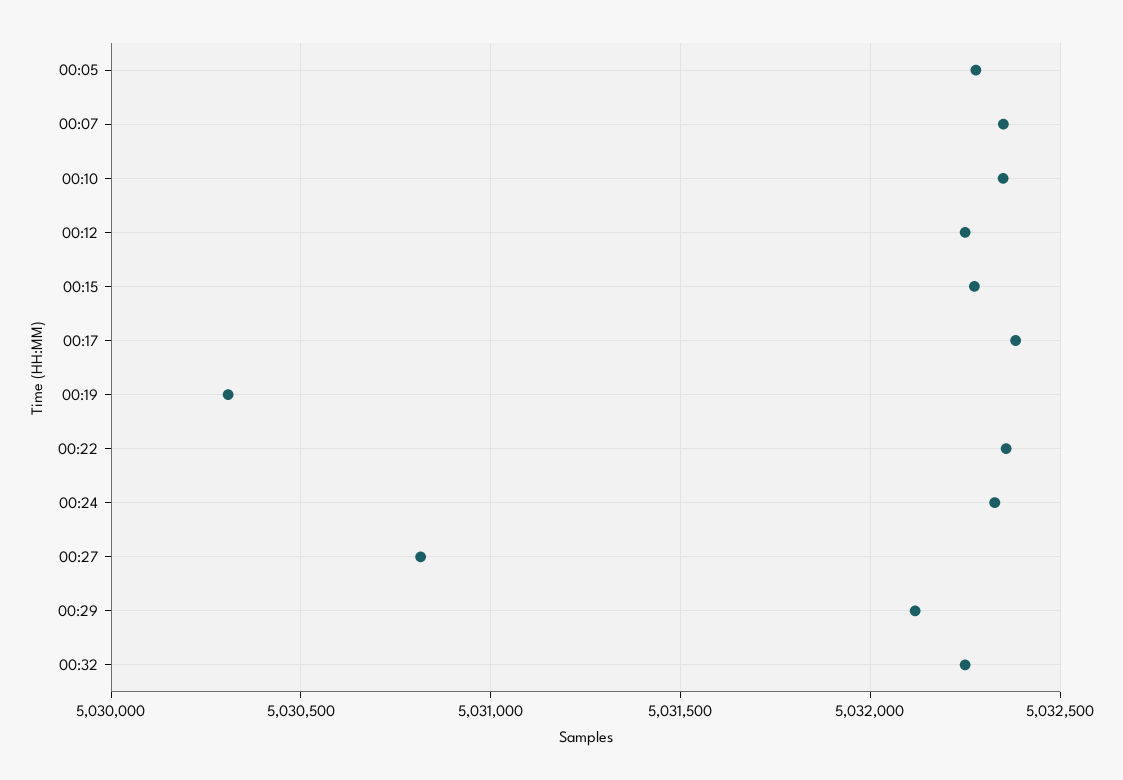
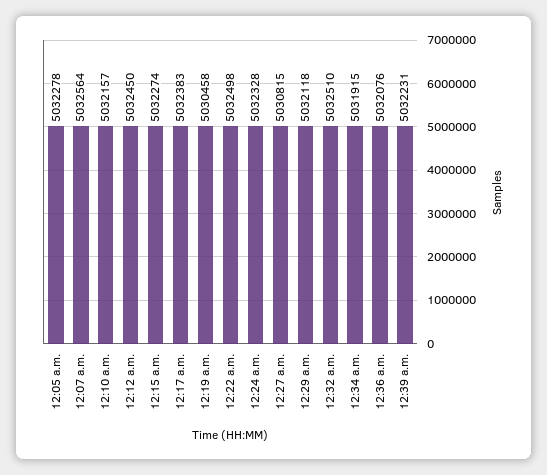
00:07: 5032350 -> 5032564
00:10: 5032350 -> 5032157
00:12: 5032250 -> 5032450
00:19: 5030300 -> 5030458
00:22: 5032350 -> 5032498
00:32: 5032250 -> 5032510
12:34 a.m.: none -> 5031915
12:36 a.m.: none -> 5032076
12:39 a.m.: none -> 5032231

